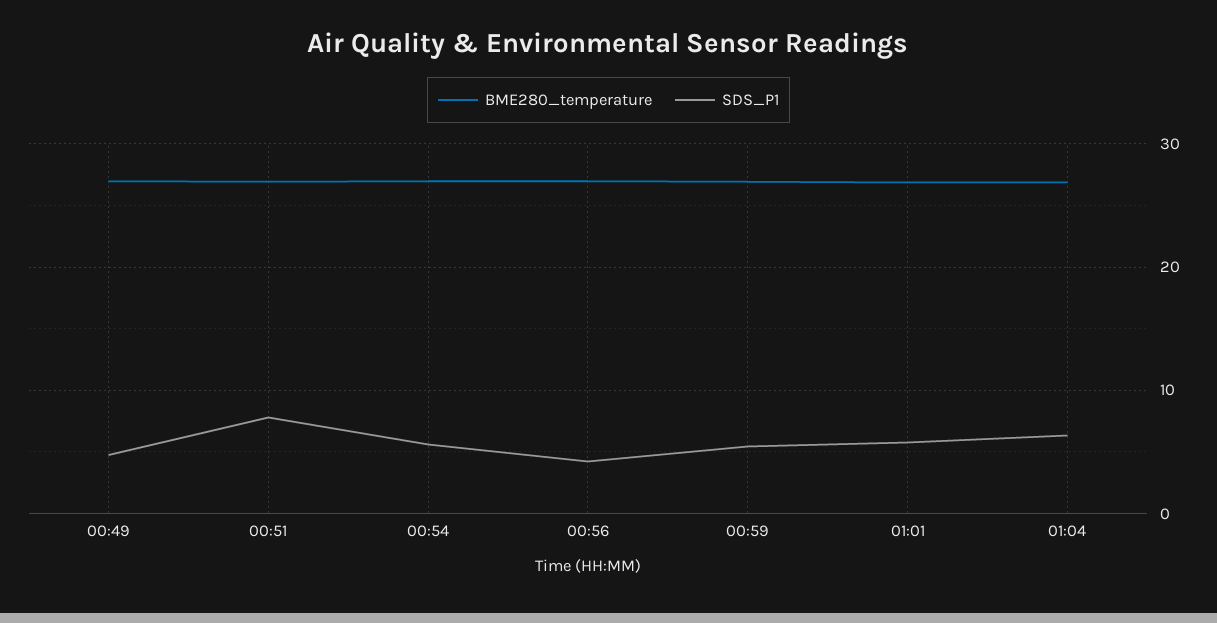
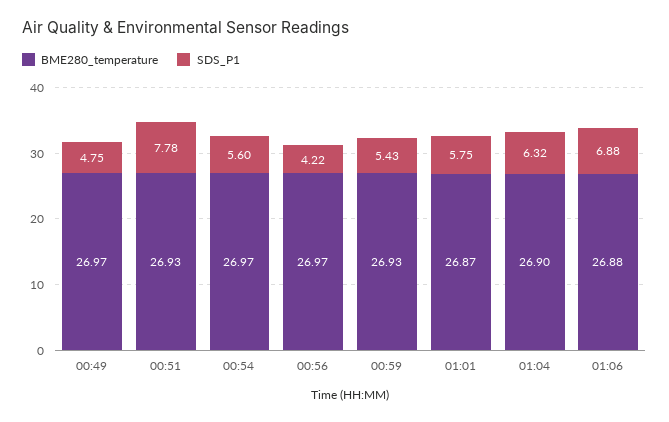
BME280_temperature, 01:06: none -> 26.88
SDS_P1, 01:06: none -> 6.88

